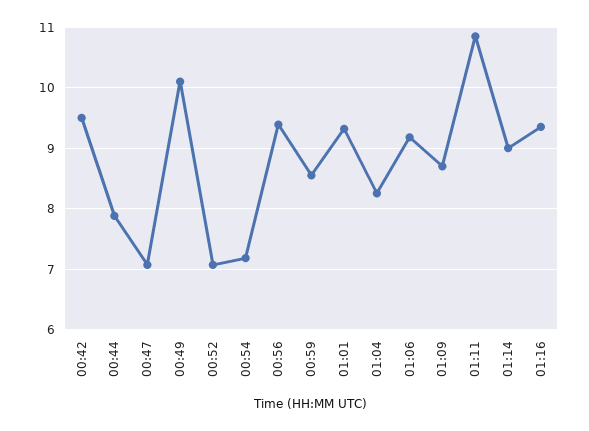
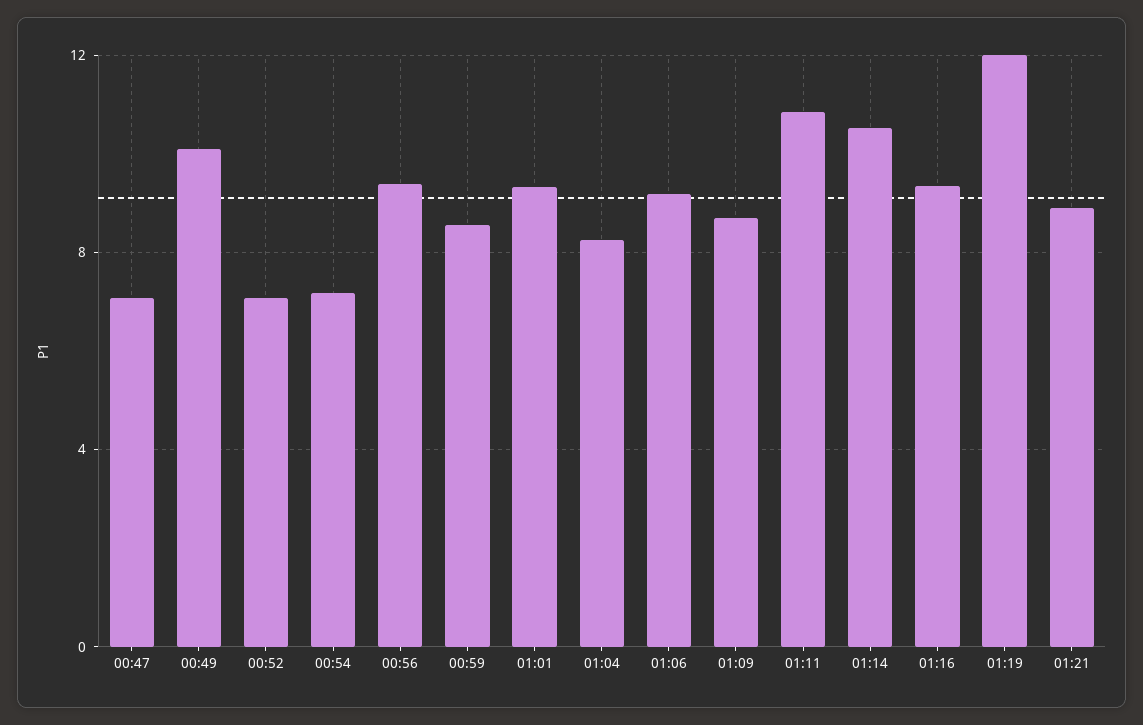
00:42: 9.5 -> none
00:44: 7.9 -> none
01:14: 9 -> 10.5
01:19: none -> 12
01:21: none -> 9

